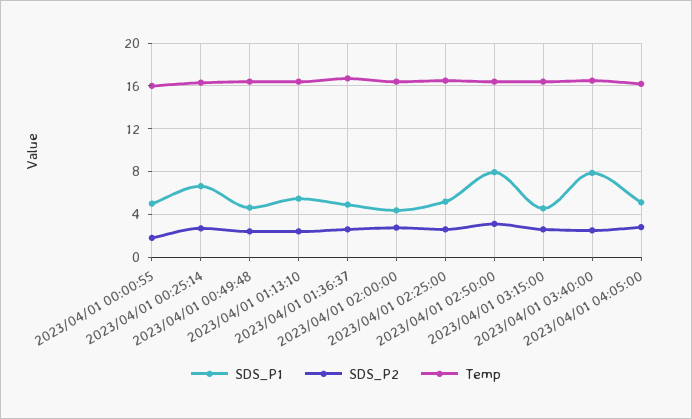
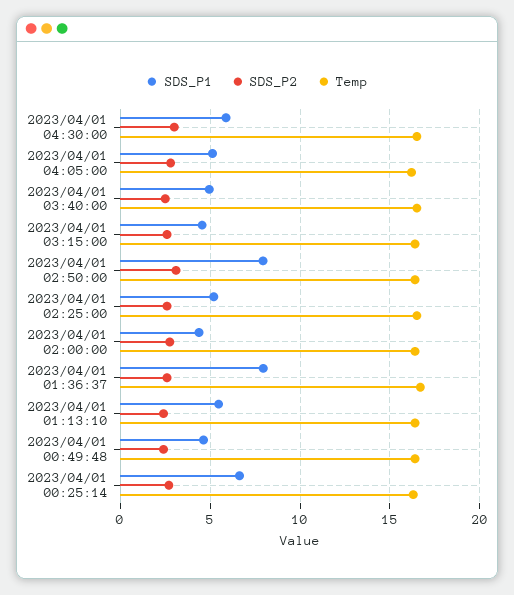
SDS_P1, 2023/04/01 00:00:55: 5 -> none
SDS_P2, 2023/04/01 00:00:55: 2 -> none
Temp, 2023/04/01 00:00:55: 16 -> none
SDS_P1, 2023/04/01 01:36:37: 5 -> 8
SDS_P1, 2023/04/01 03:40:00: 8 -> 5
SDS_P1, 2023/04/01 04:30:00: none -> 6
SDS_P2, 2023/04/01 04:30:00: none -> 3
Temp, 2023/04/01 04:30:00: none -> 16.5

